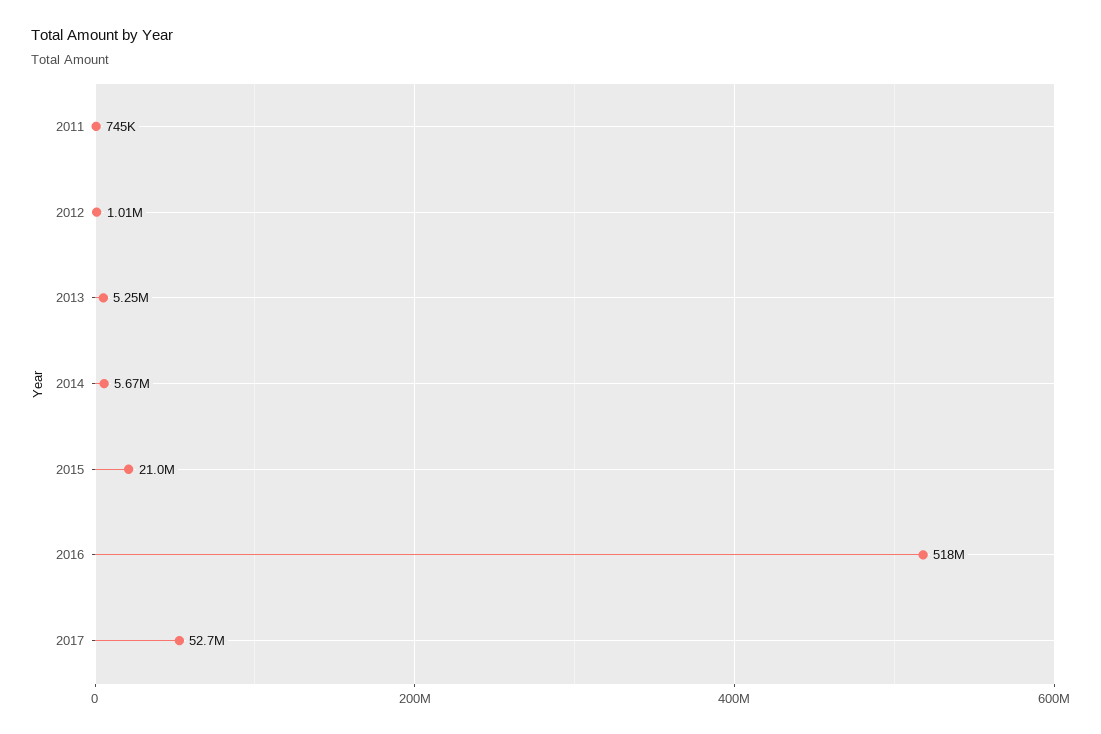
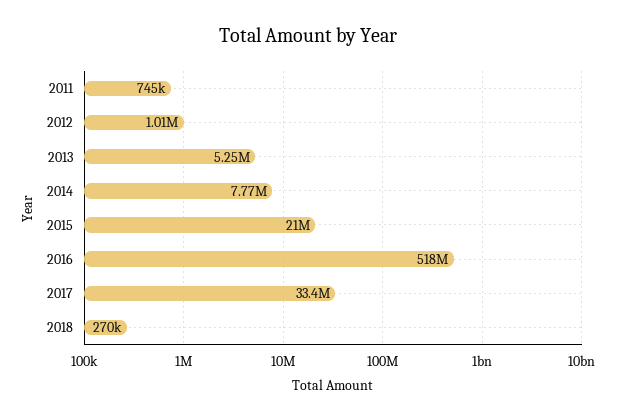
2014: 5670000 -> 7770000
2017: 52700000 -> 33400000
2018: none -> 270000

